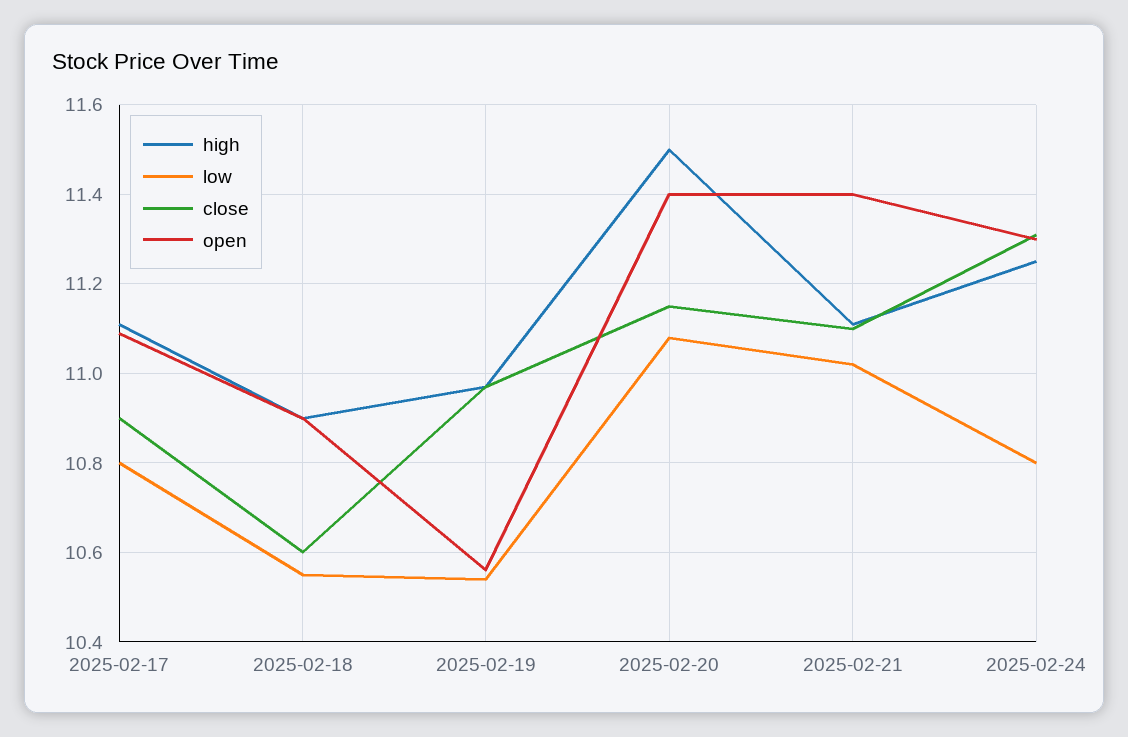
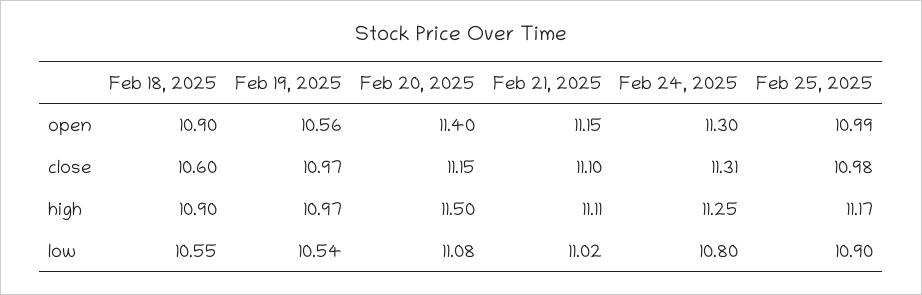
high, 2025-02-17: 11.1 -> none
low, 2025-02-17: 10.8 -> none
close, 2025-02-17: 10.9 -> none
open, 2025-02-17: 11.1 -> none
open, 2025-02-21: 11.4 -> 11.15
open, Feb 25, 2025: none -> 10.99
close, Feb 25, 2025: none -> 10.98
high, Feb 25, 2025: none -> 11.17
low, Feb 25, 2025: none -> 10.9

